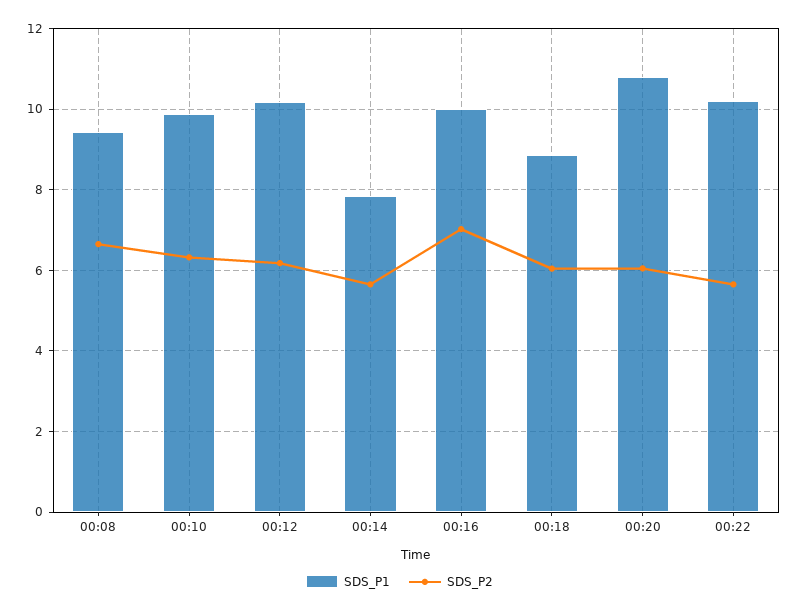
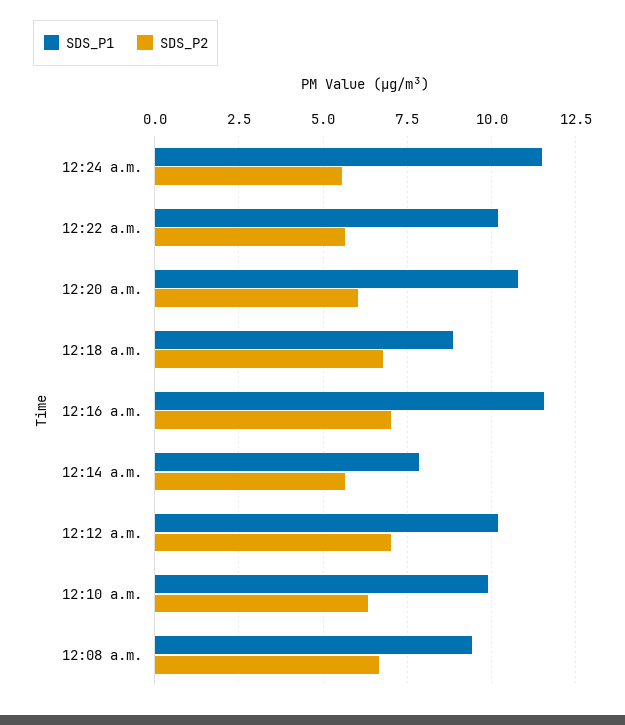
SDS_P2, 00:12: 6.2 -> 7
SDS_P1, 00:16: 10 -> 11.5
SDS_P2, 00:18: 6 -> 6.75
SDS_P1, 12:24 a.m.: none -> 11.5
SDS_P2, 12:24 a.m.: none -> 5.5

